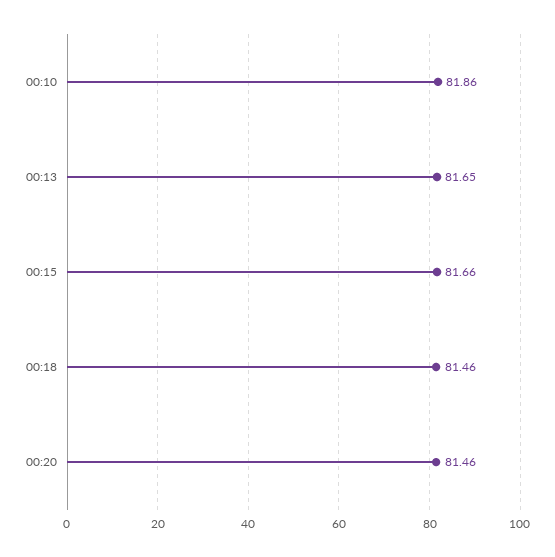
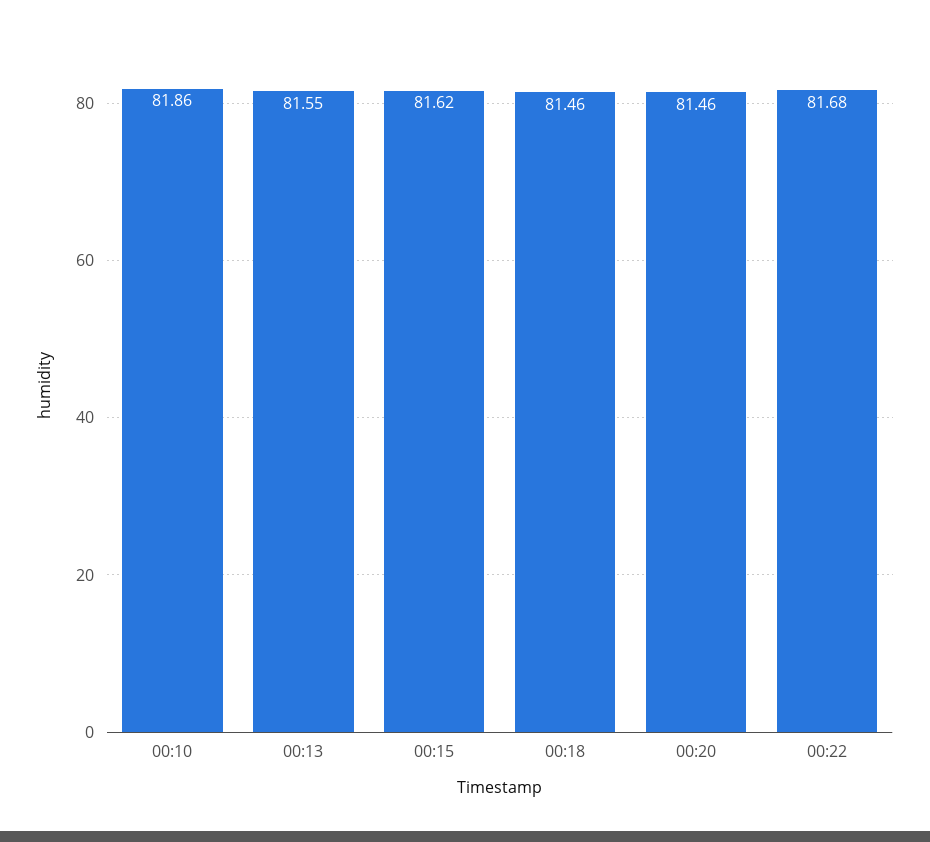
00:13: 81.65 -> 81.55
00:15: 81.66 -> 81.62
00:22: none -> 81.68

